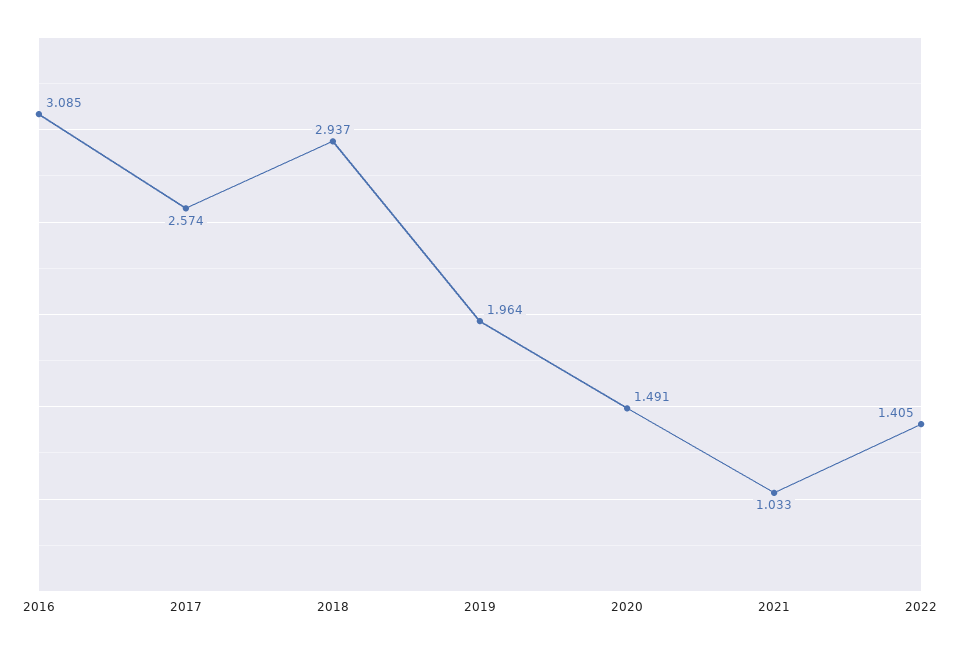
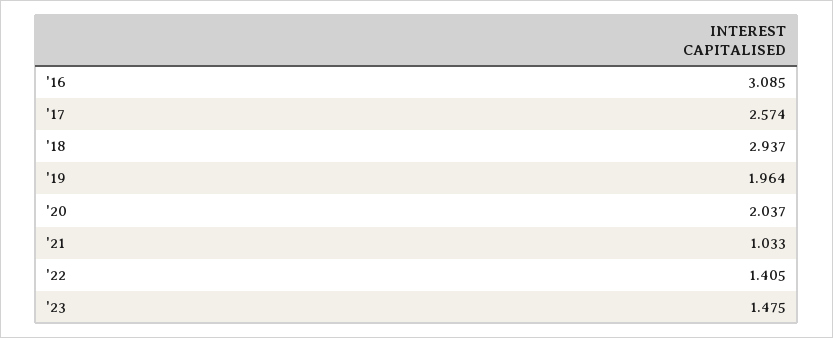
2020: 1.491 -> 2.037
'23: none -> 1.475

